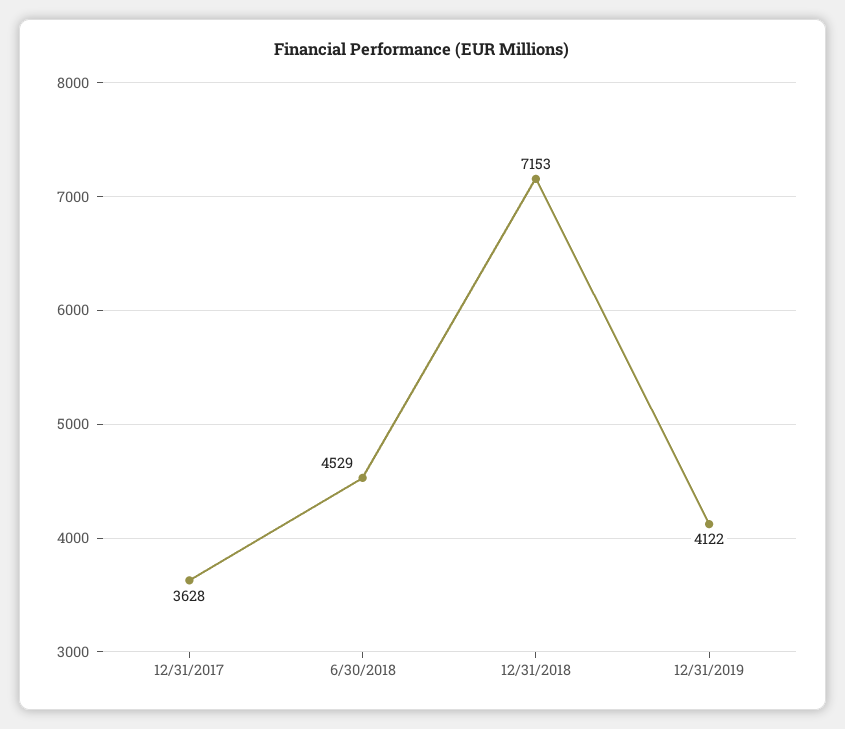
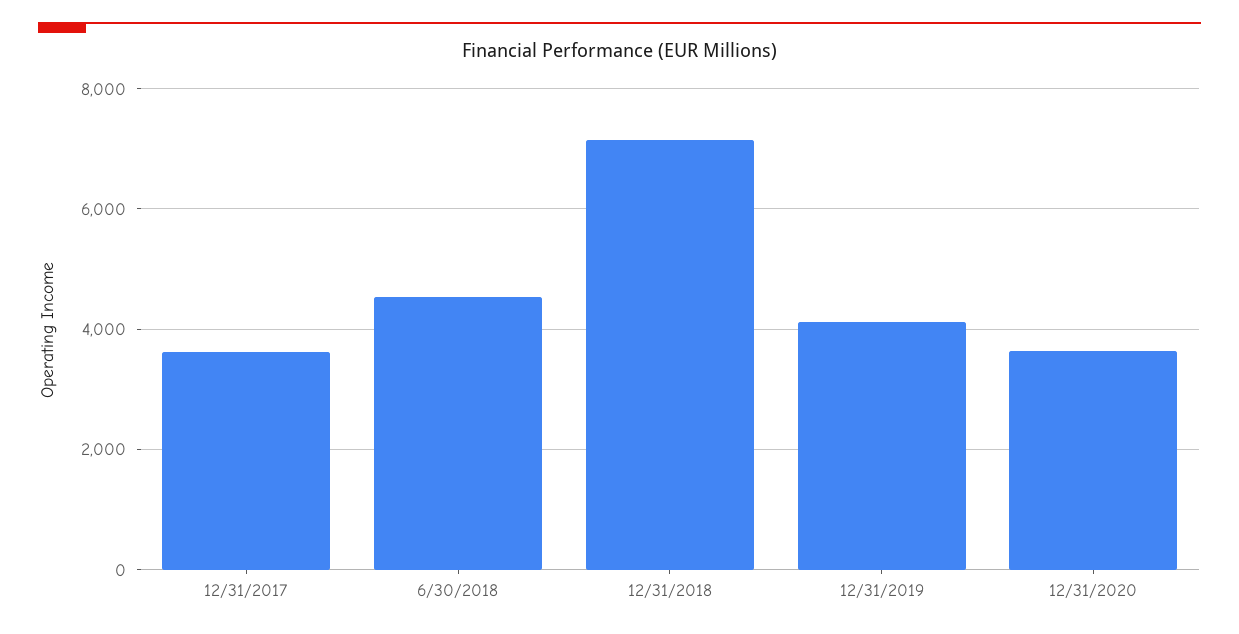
12/31/2020: none -> 3600

